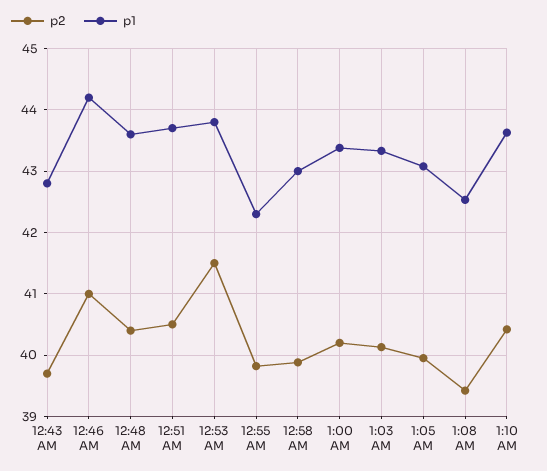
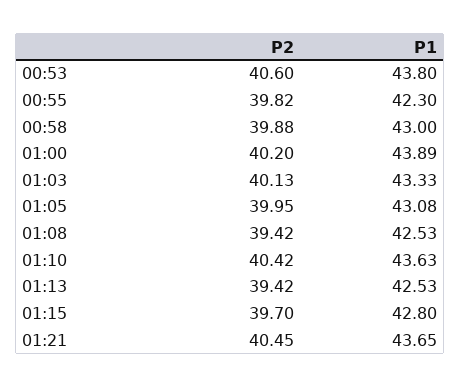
p2, 12:43 AM: 39.7 -> none
p1, 12:43 AM: 42.8 -> none
p2, 12:46 AM: 41 -> none
p1, 12:46 AM: 44.2 -> none
p2, 12:48 AM: 40.4 -> none
p1, 12:48 AM: 43.6 -> none
p2, 12:51 AM: 40.5 -> none
p1, 12:51 AM: 43.7 -> none
p2, 12:53 AM: 41.5 -> 40.6
p1, 1:00 AM: 43.4 -> 43.89
p2, 01:13: none -> 39.42
p1, 01:13: none -> 42.53
p2, 01:15: none -> 39.7
p1, 01:15: none -> 42.8
p2, 01:21: none -> 40.45
p1, 01:21: none -> 43.65

